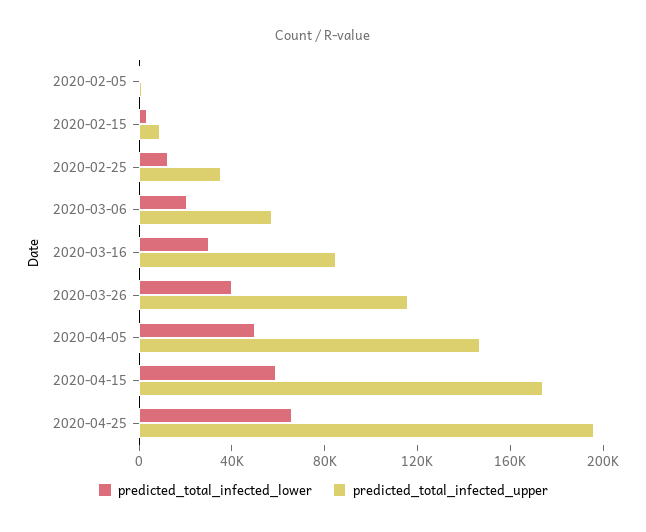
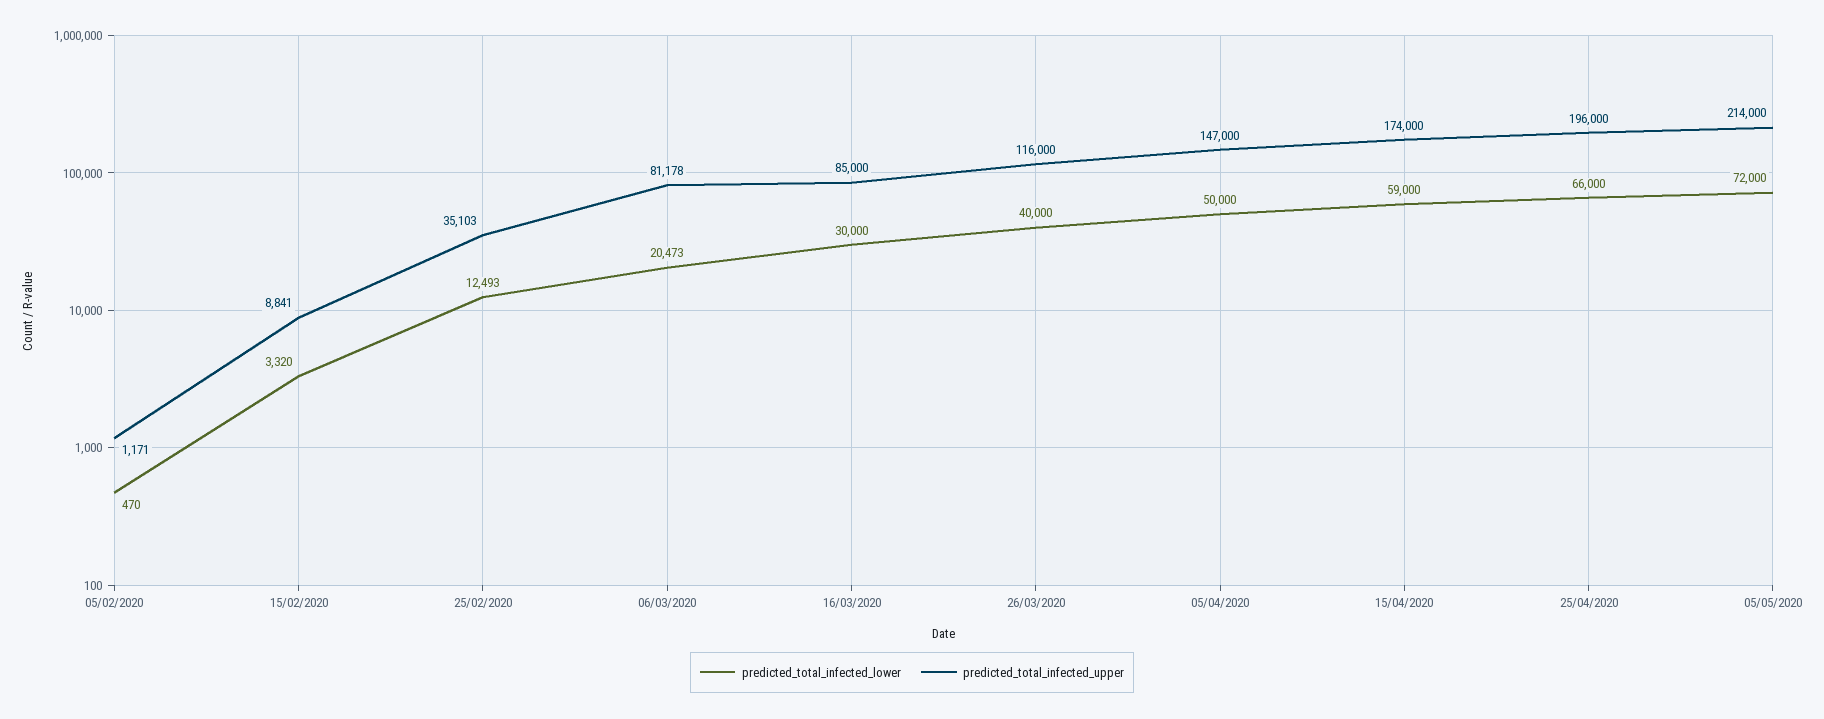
predicted_total_infected_upper, 2020-03-06: 60000 -> 81178
predicted_total_infected_lower, 05/05/2020: none -> 72000
predicted_total_infected_upper, 05/05/2020: none -> 214000

